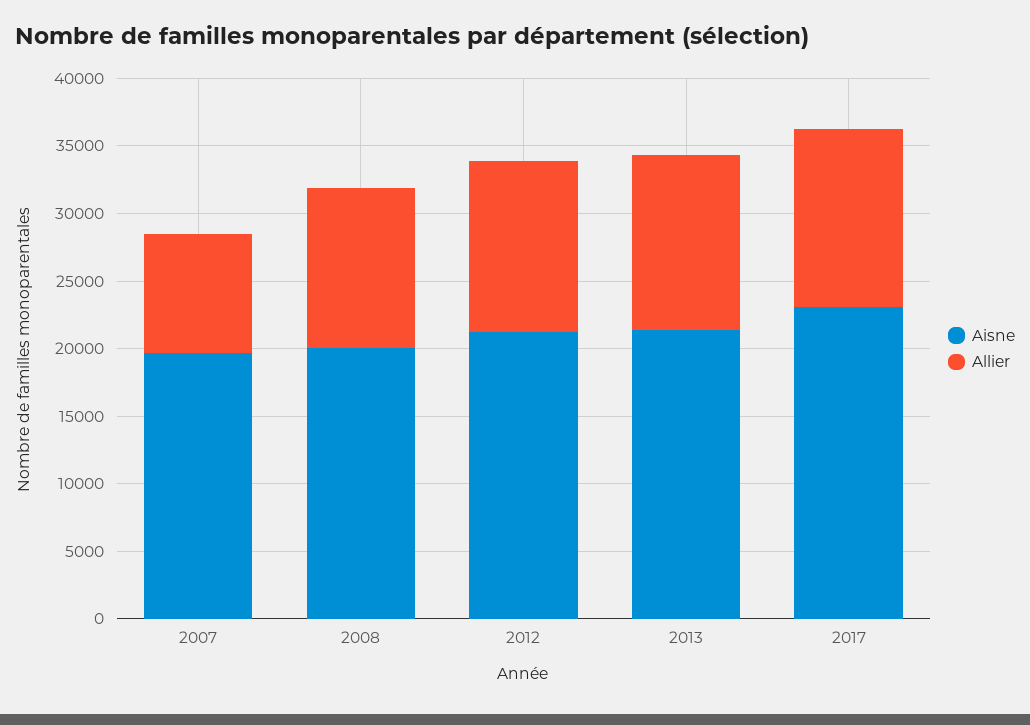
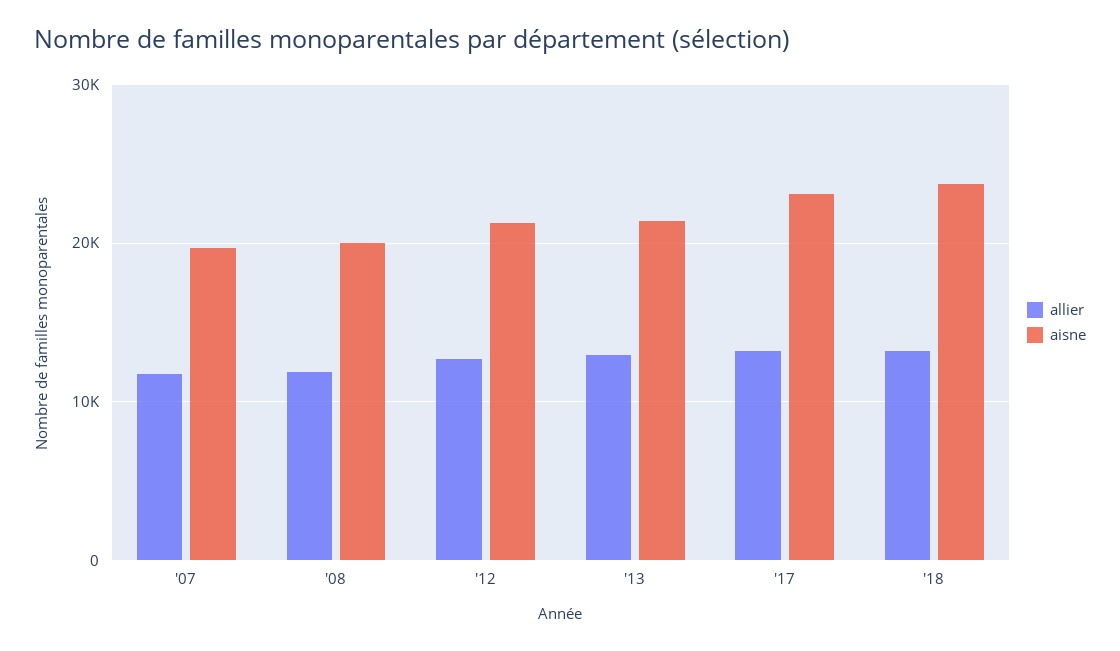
Allier, 2007: 9000 -> 12000
Allier, '18: none -> 13000
Aisne, '18: none -> 24000

